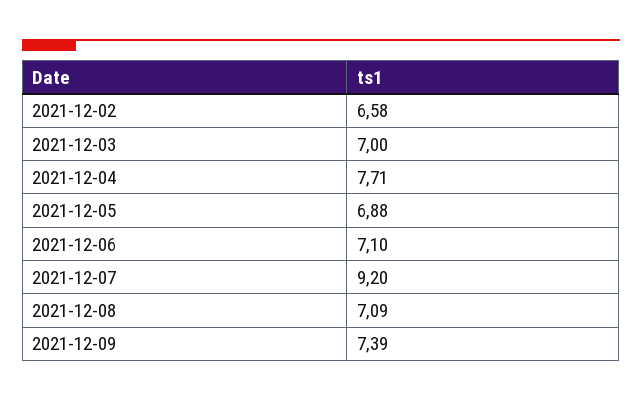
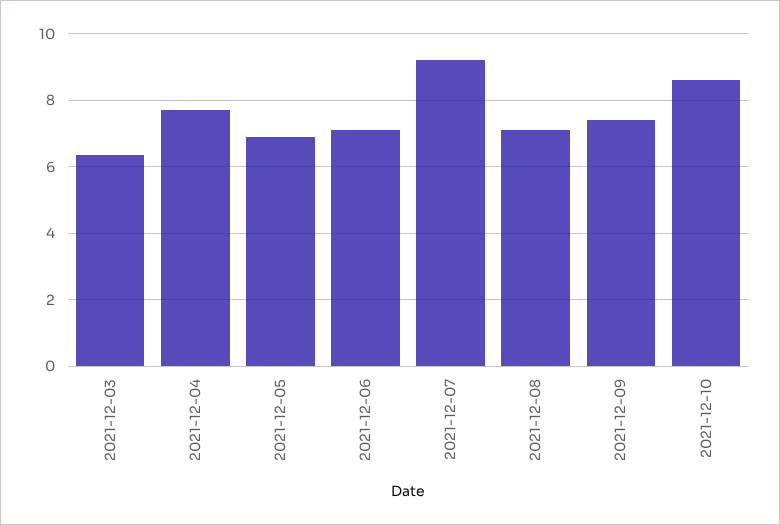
2021-12-02: 6.58 -> none
2021-12-03: 7 -> 6.4
2021-12-10: none -> 8.6

